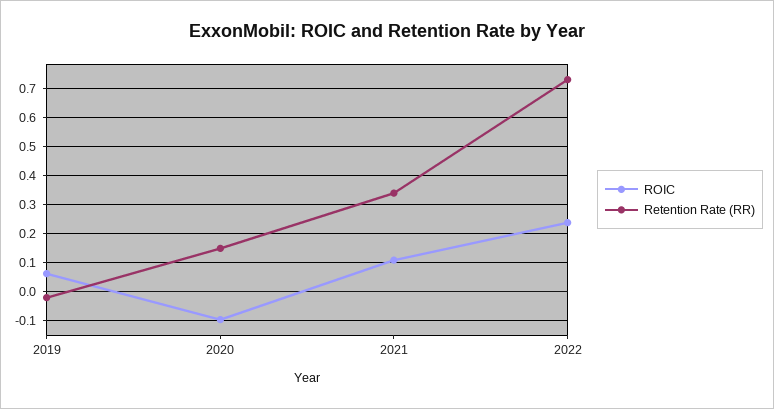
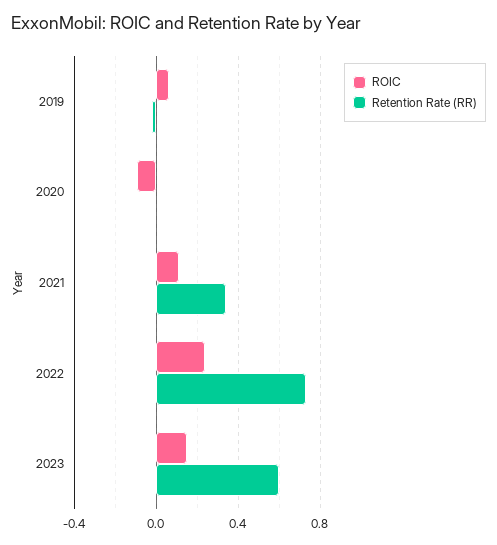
Retention Rate (RR), 2020: 0.15 -> 0
ROIC, 2023: none -> 0.15
Retention Rate (RR), 2023: none -> 0.6

